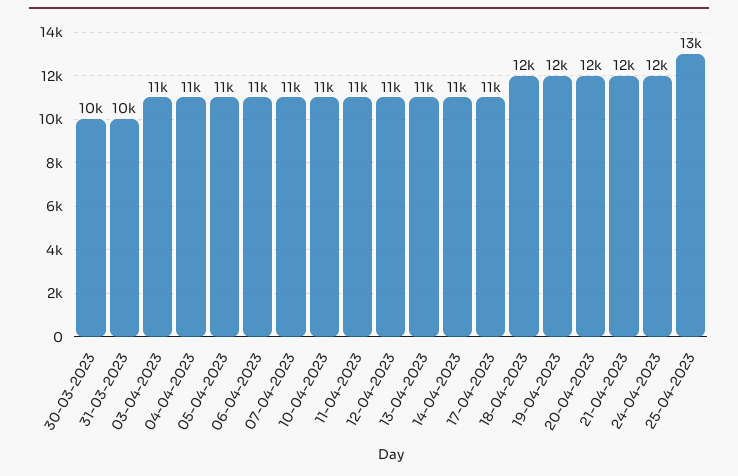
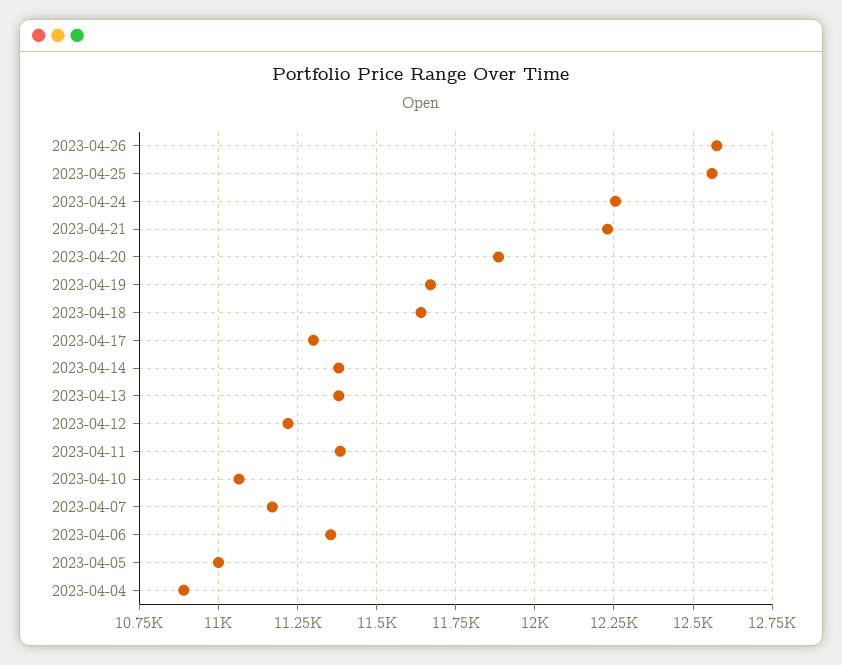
30-03-2023: 10000 -> none
31-03-2023: 10000 -> none
03-04-2023: 11000 -> none
2023-04-26: none -> 12575

